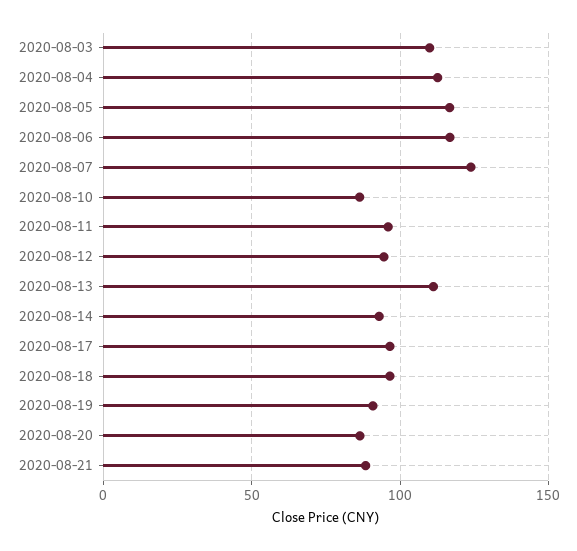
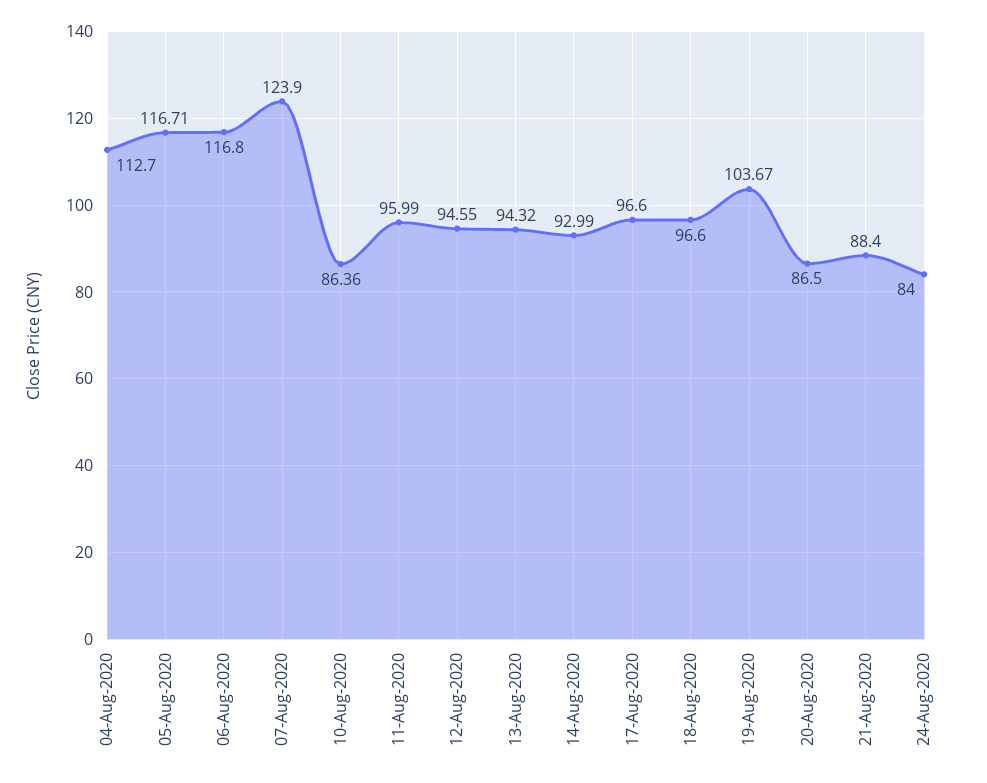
2020-08-03: 110 -> none
2020-08-13: 110 -> 94.32
2020-08-19: 90 -> 103.67
24-Aug-2020: none -> 84

